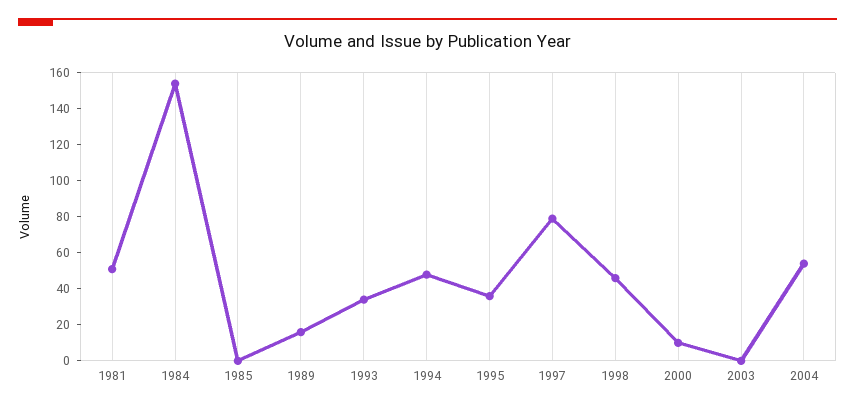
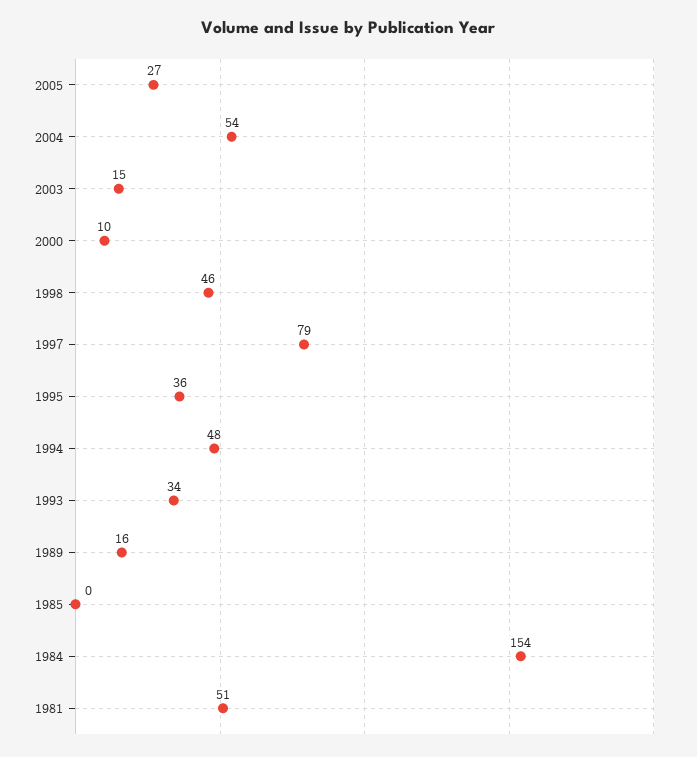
2003: 0 -> 15
2005: none -> 27

